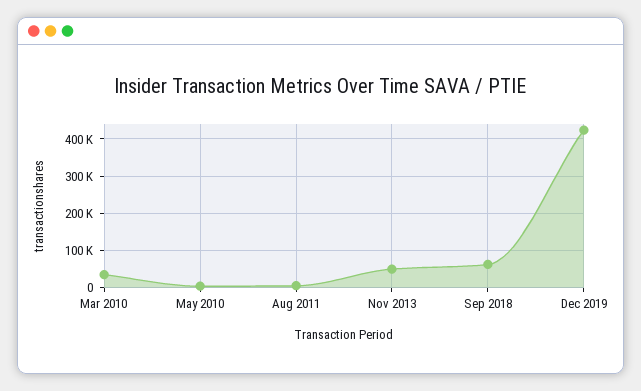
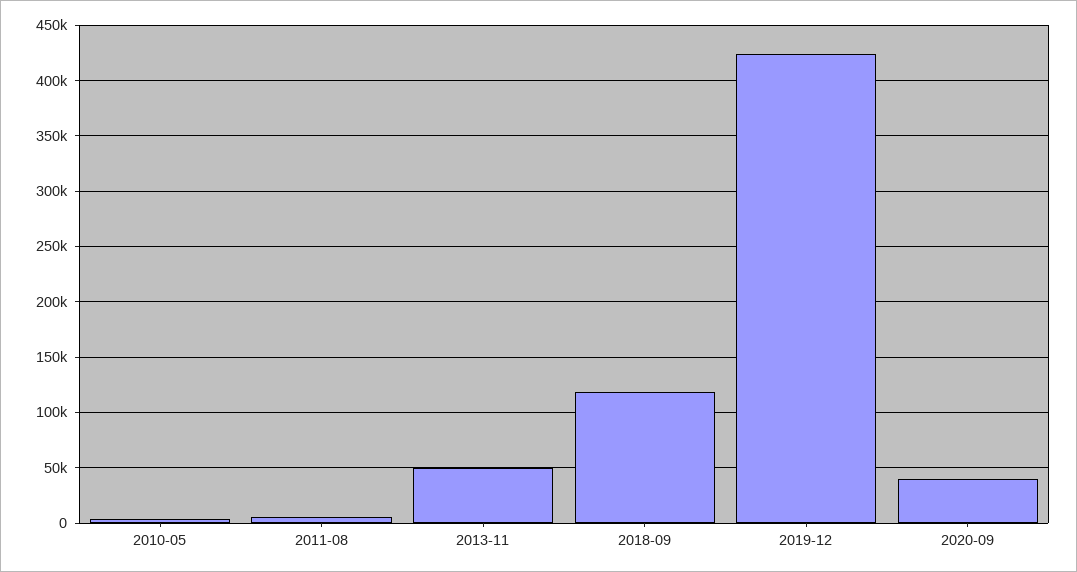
Mar 2010: 40000 -> none
Sep 2018: 60000 -> 120000
2020-09: none -> 40000

